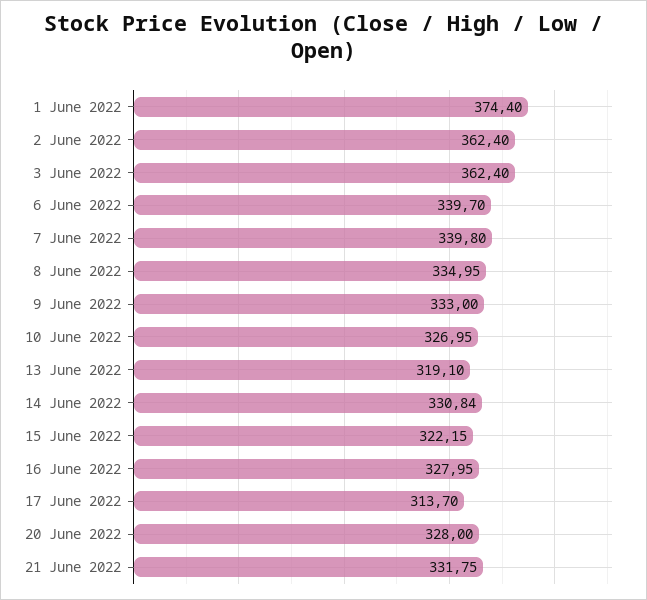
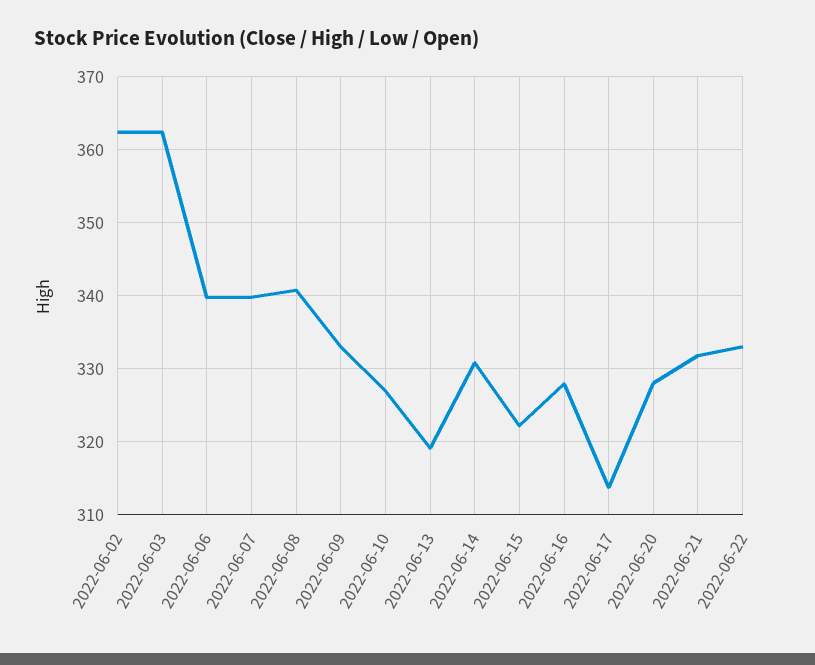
1 June 2022: 374.4 -> none
8 June 2022: 334.95 -> 341
2022-06-22: none -> 333

